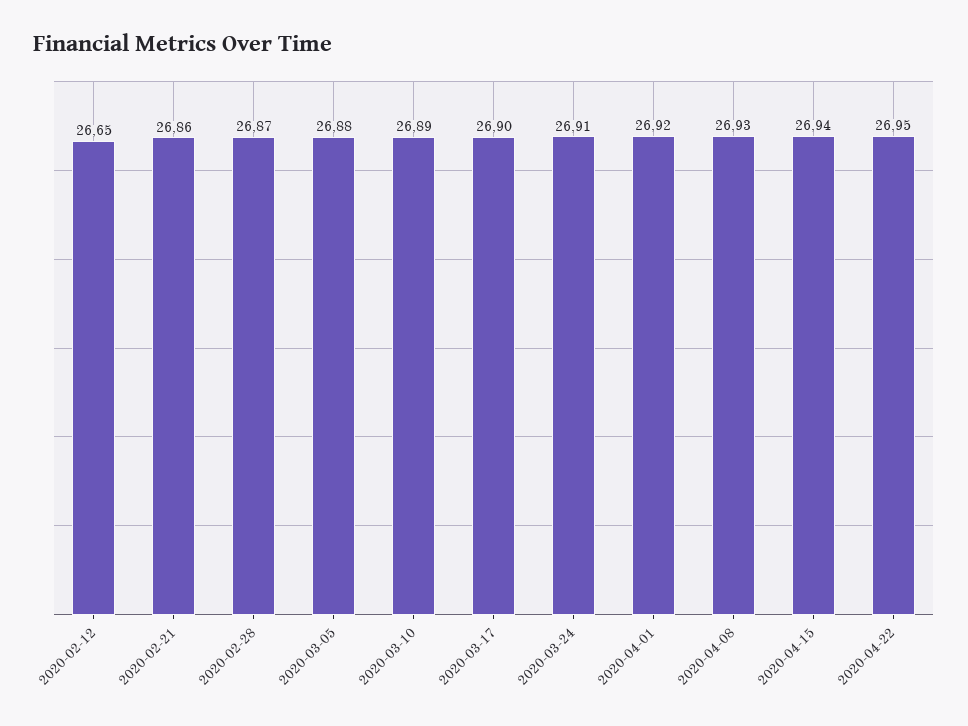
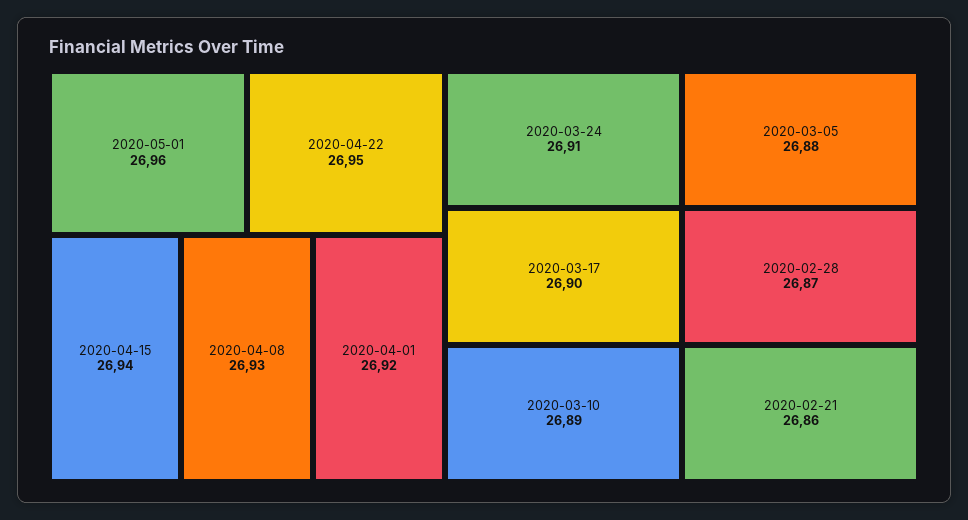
2020-02-12: 26.65 -> none
2020-05-01: none -> 26.96

